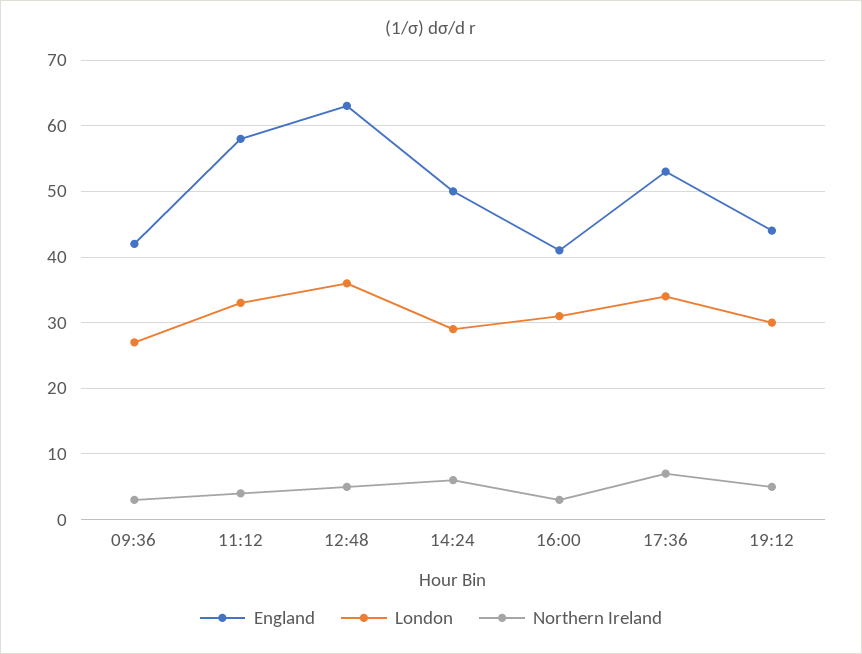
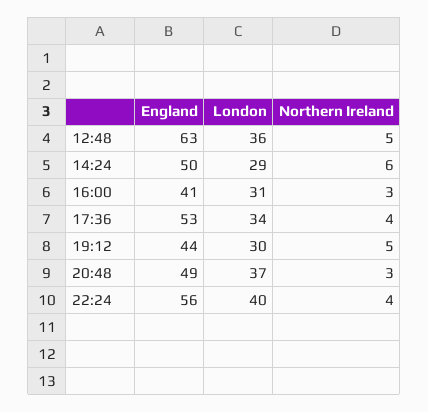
England, 09:36: 42 -> none
London, 09:36: 27 -> none
Northern Ireland, 09:36: 3 -> none
England, 11:12: 58 -> none
London, 11:12: 33 -> none
Northern Ireland, 11:12: 4 -> none
Northern Ireland, 17:36: 7 -> 4
England, 20:48: none -> 49
London, 20:48: none -> 37
Northern Ireland, 20:48: none -> 3
England, 22:24: none -> 56
London, 22:24: none -> 40
Northern Ireland, 22:24: none -> 4

